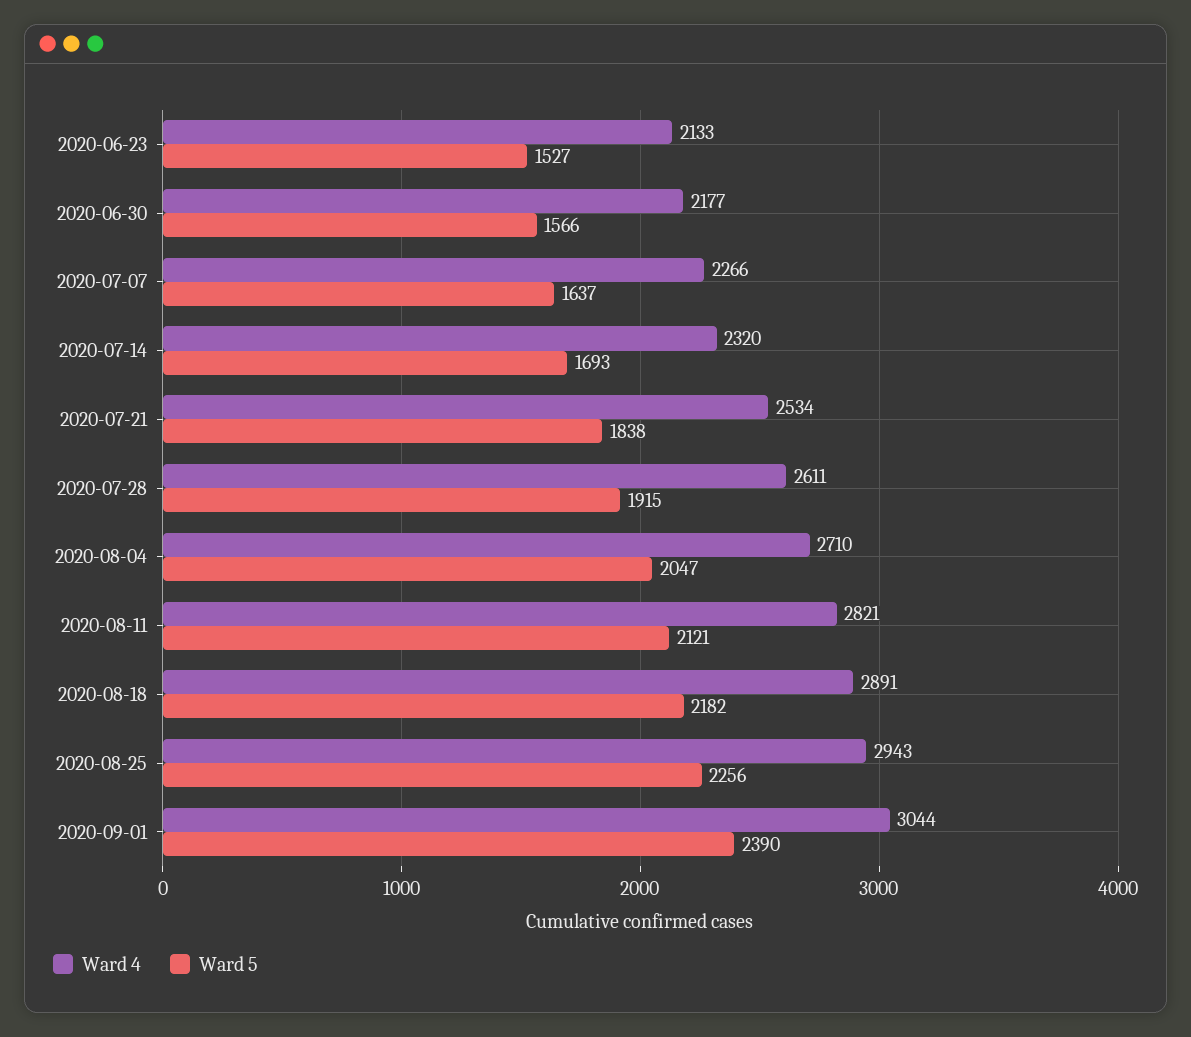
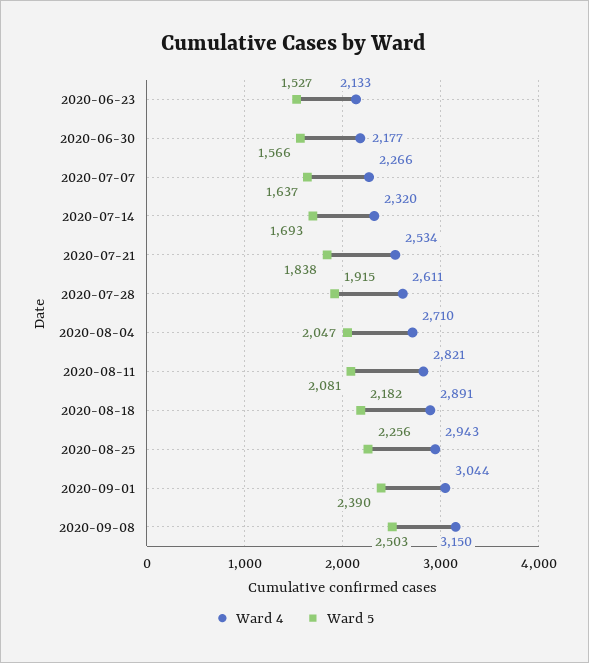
Ward 5, 2020-08-11: 2121 -> 2081
Ward 4, 2020-09-08: none -> 3150
Ward 5, 2020-09-08: none -> 2503

